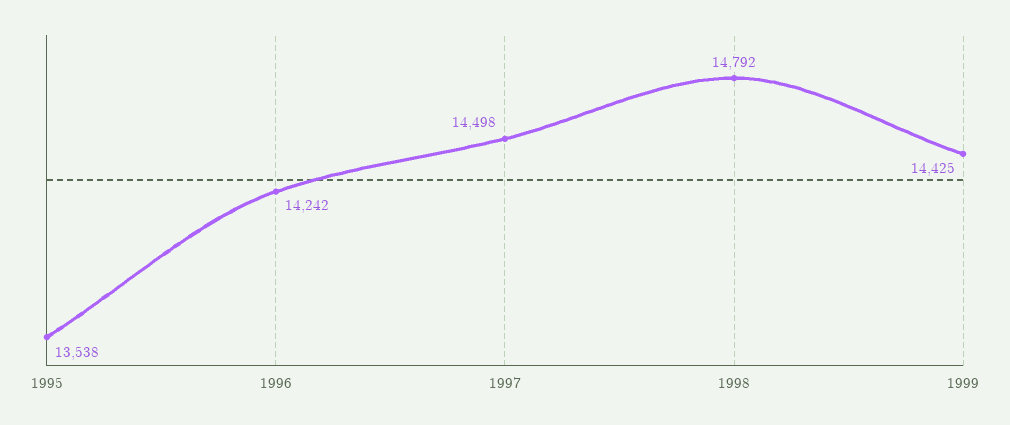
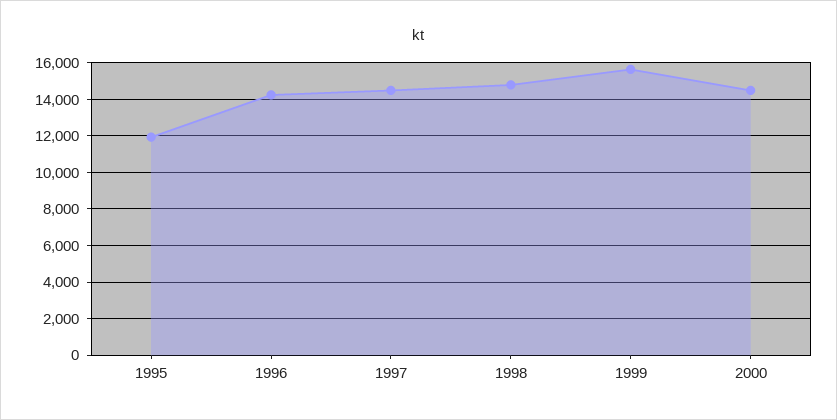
1995: 13538 -> 12000
1999: 14425 -> 15500
2000: none -> 14500

